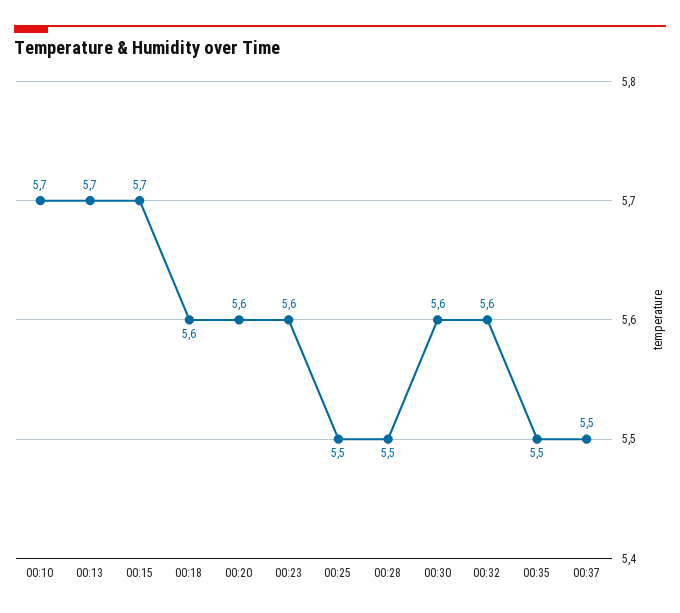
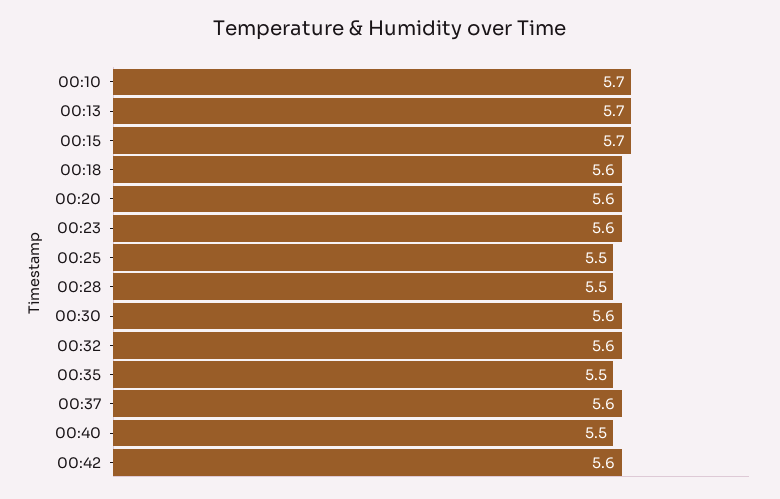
00:37: 5.5 -> 5.6
00:40: none -> 5.5
00:42: none -> 5.6

